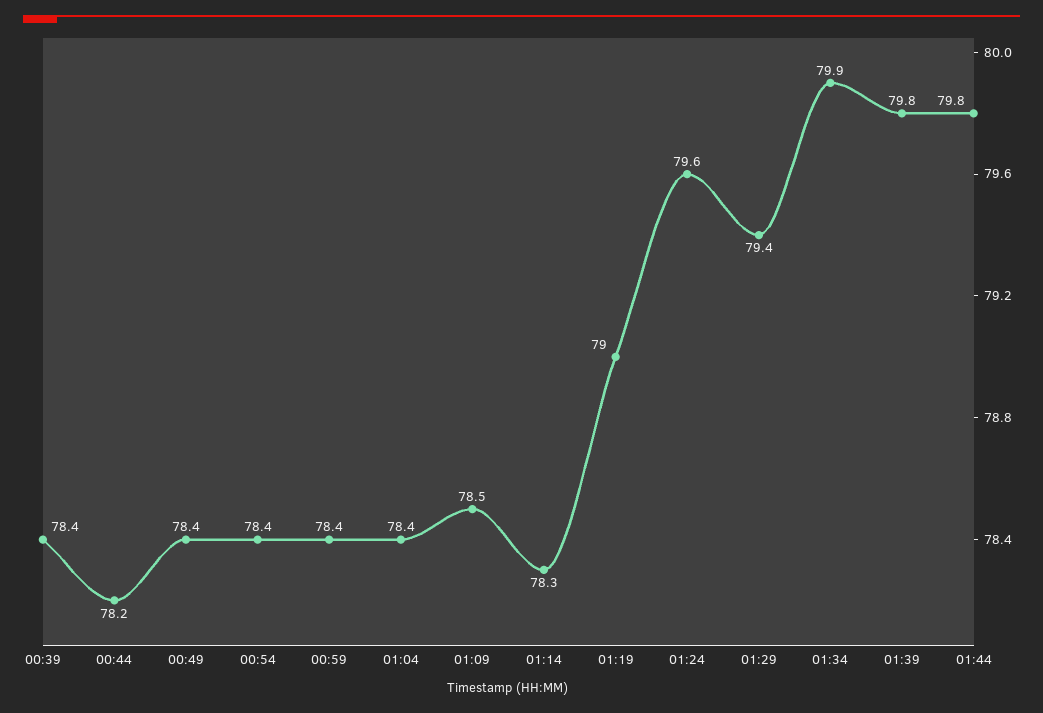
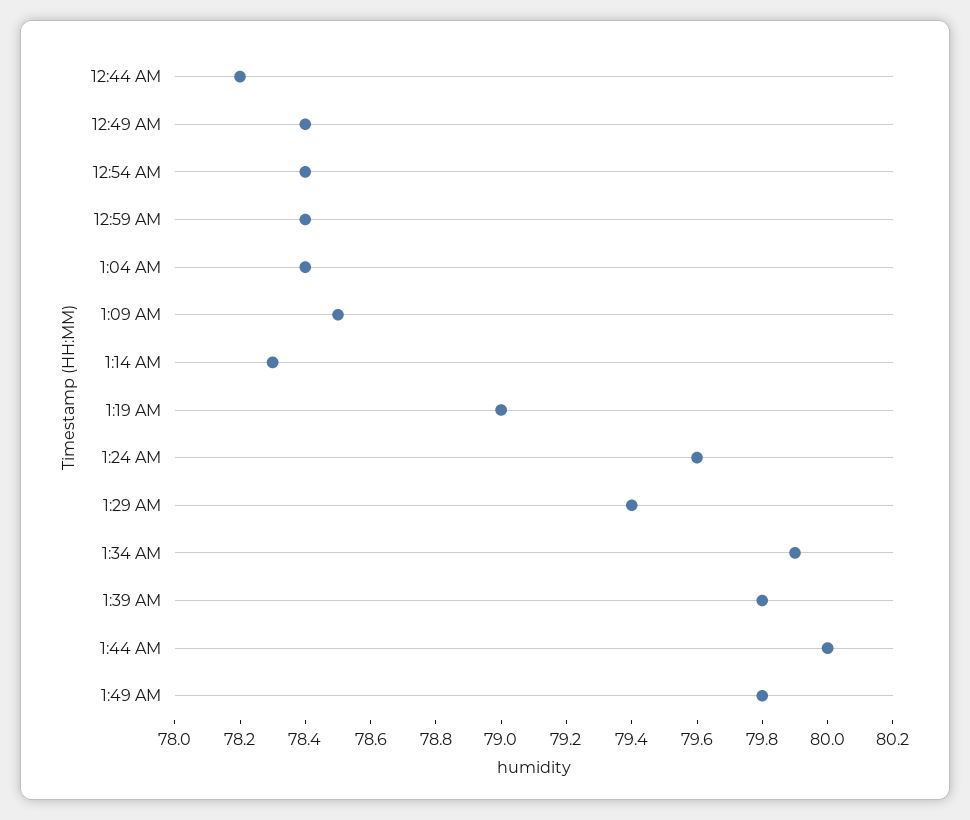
00:39: 78.4 -> none
01:44: 79.8 -> 80
1:49 AM: none -> 79.8

